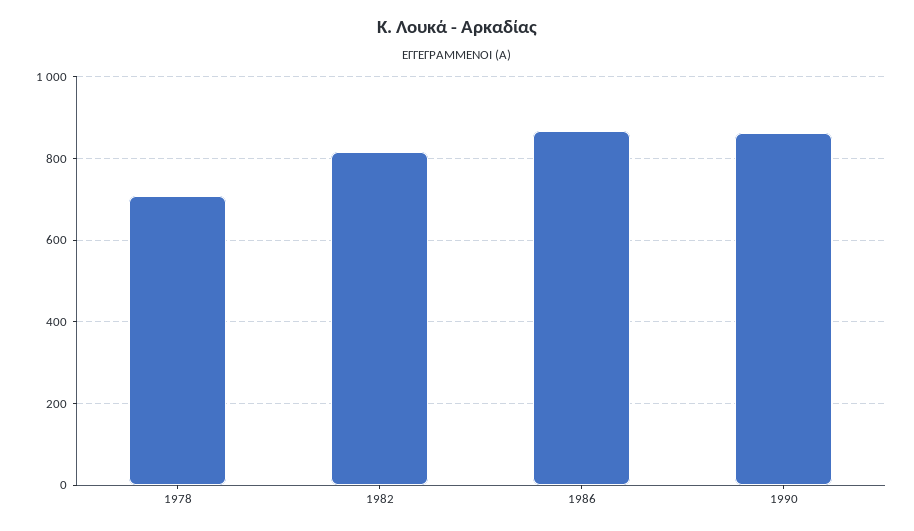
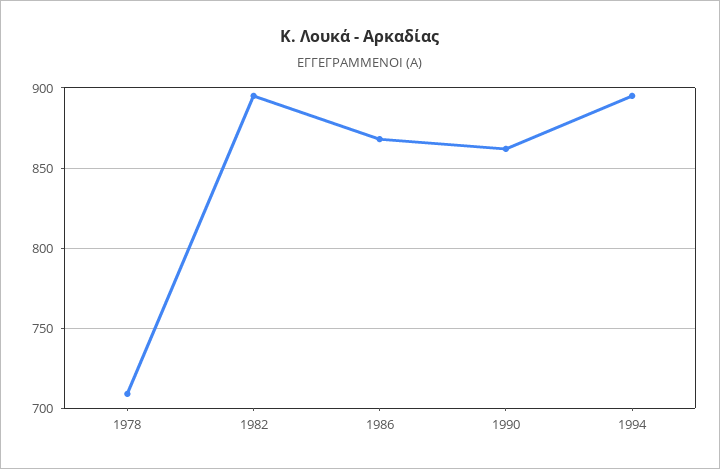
1982: 820 -> 895
1994: none -> 895

